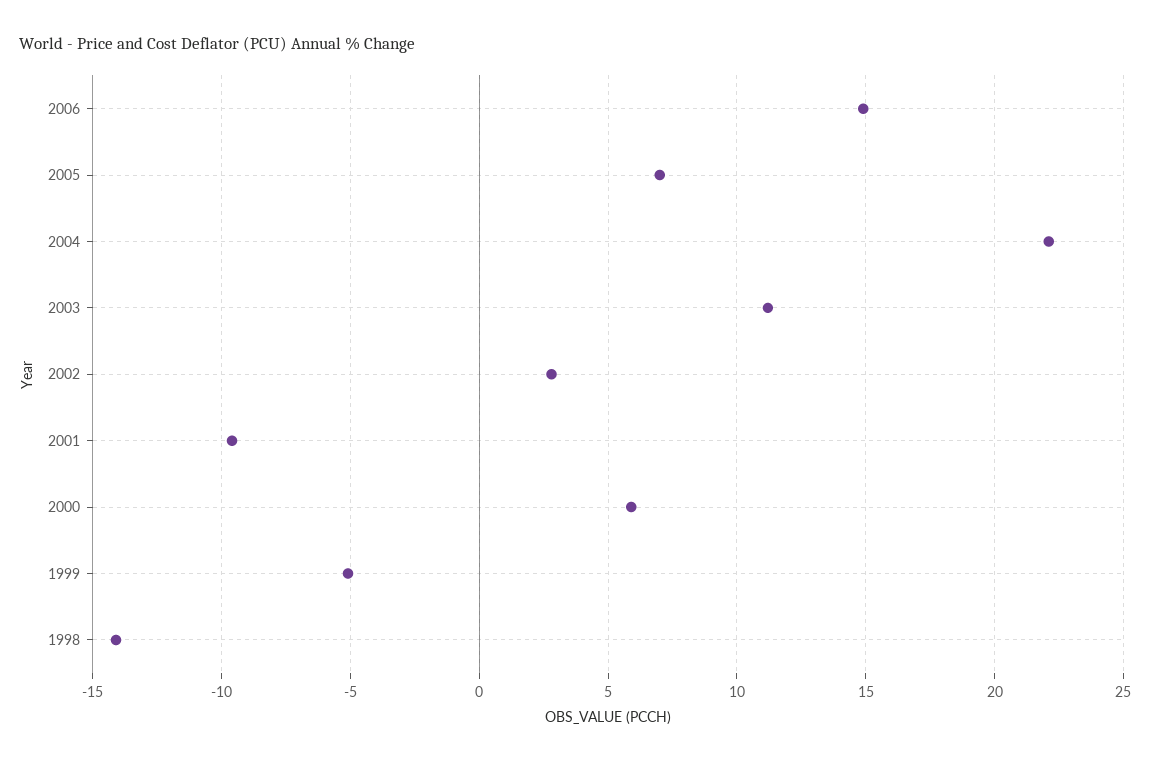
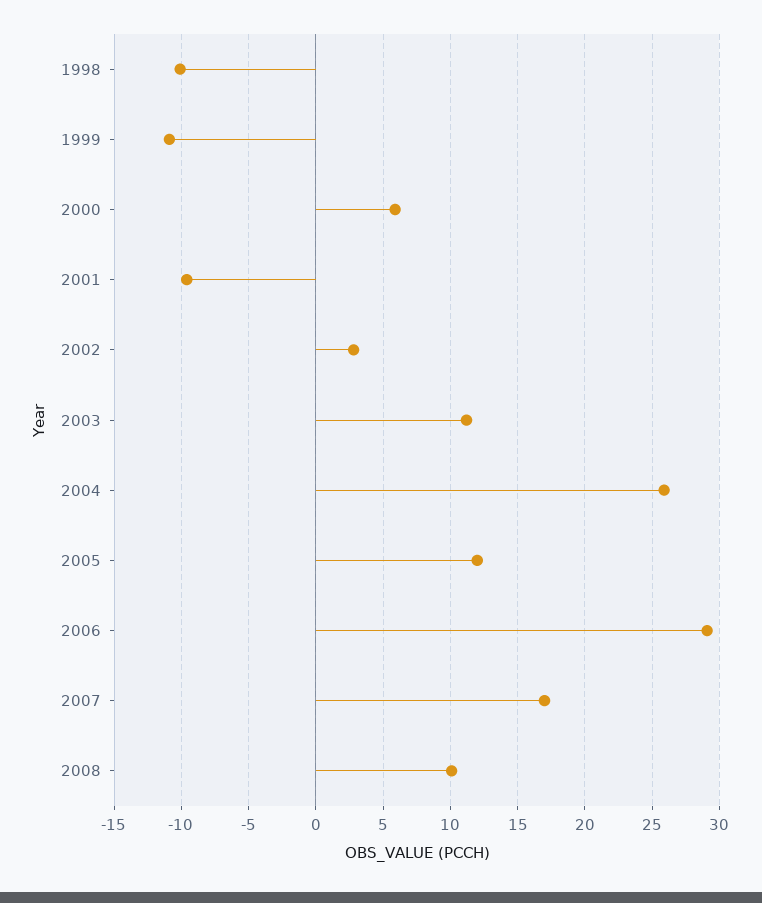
2006: 15 -> 29
2005: 7 -> 12
2004: 22 -> 26
1999: -5 -> -11
1998: -14 -> -10
2007: none -> 17
2008: none -> 10

